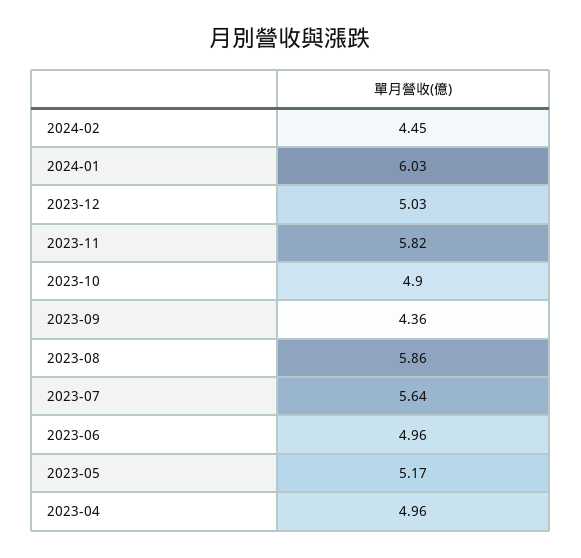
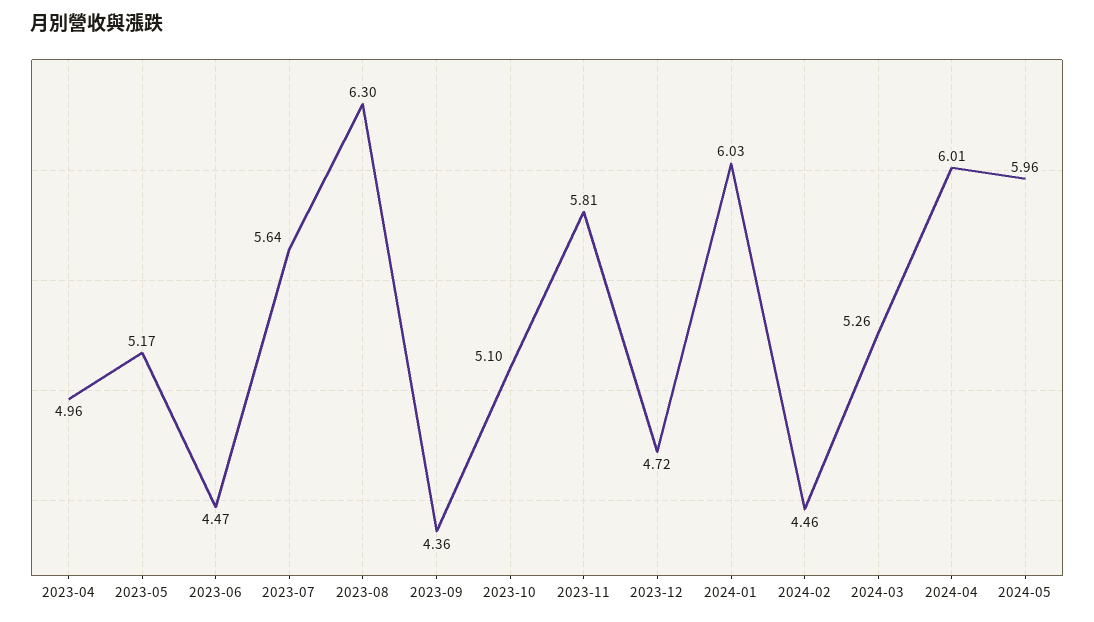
2024-02: 4.45 -> 4.46
2023-12: 5.03 -> 4.72
2023-11: 5.82 -> 5.81
2023-10: 4.9 -> 5.1
2023-08: 5.86 -> 6.3
2023-06: 4.96 -> 4.47
2024-03: none -> 5.26
2024-04: none -> 6.01
2024-05: none -> 5.96

